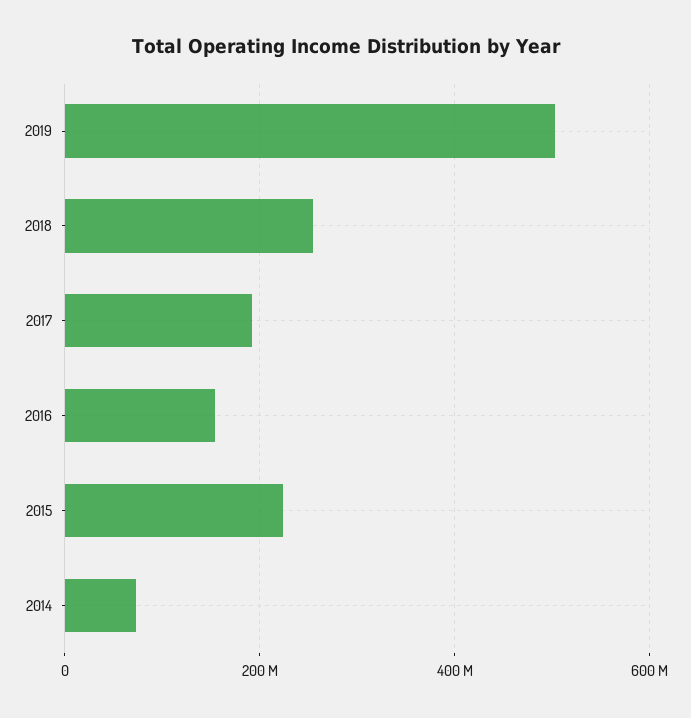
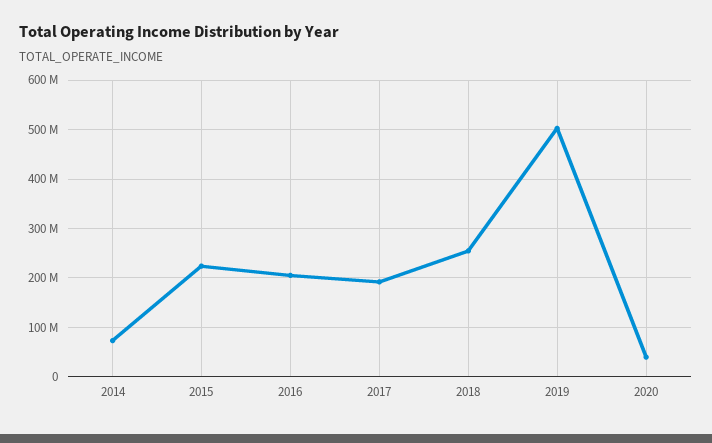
2016: 160000000 -> 200000000
2020: none -> 40000000

